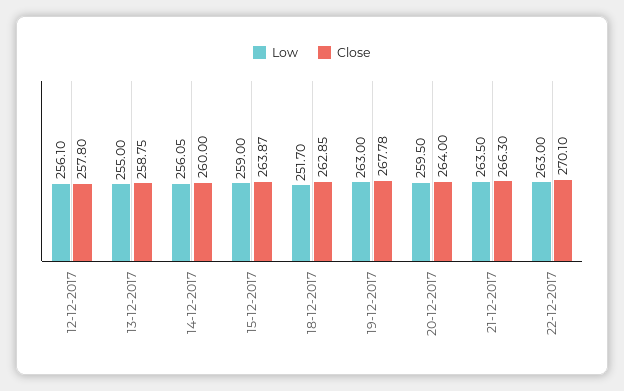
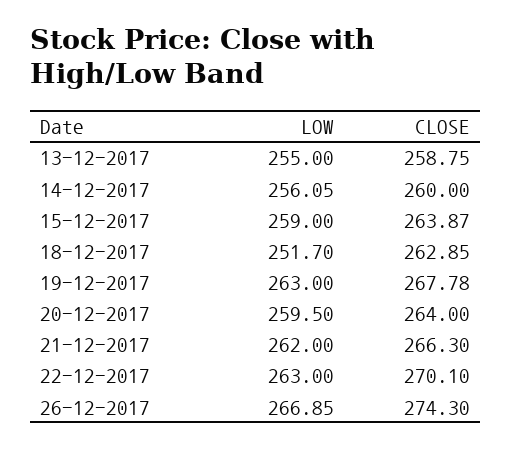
Low, 12-12-2017: 256.1 -> none
Close, 12-12-2017: 257.8 -> none
Low, 21-12-2017: 263.5 -> 262
Low, 26-12-2017: none -> 266.85
Close, 26-12-2017: none -> 274.3

